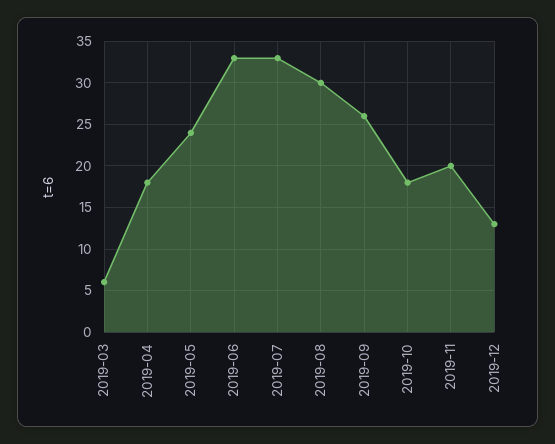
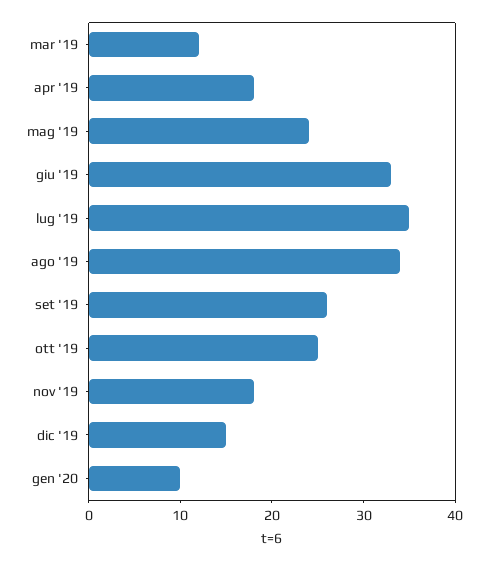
2019-03: 6 -> 12
2019-07: 33 -> 35
2019-08: 30 -> 34
2019-10: 18 -> 25
2019-11: 20 -> 18
2019-12: 13 -> 15
gen '20: none -> 10

